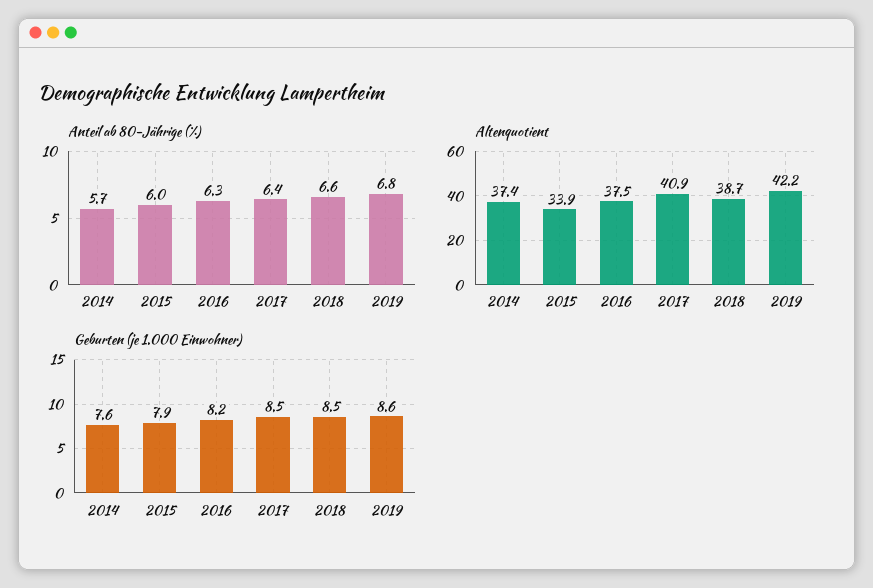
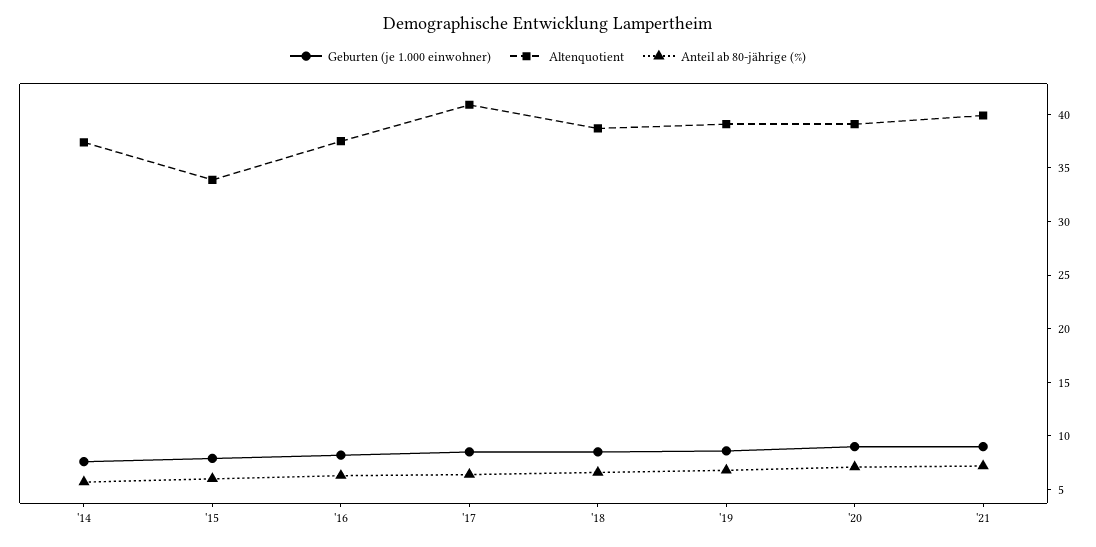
Altenquotient, 2019: 42.2 -> 39
Geburten (je 1.000 Einwohner), '20: none -> 9
Altenquotient, '20: none -> 39
Anteil ab 80-Jährige (%), '20: none -> 7
Geburten (je 1.000 Einwohner), '21: none -> 9
Altenquotient, '21: none -> 40
Anteil ab 80-Jährige (%), '21: none -> 7

